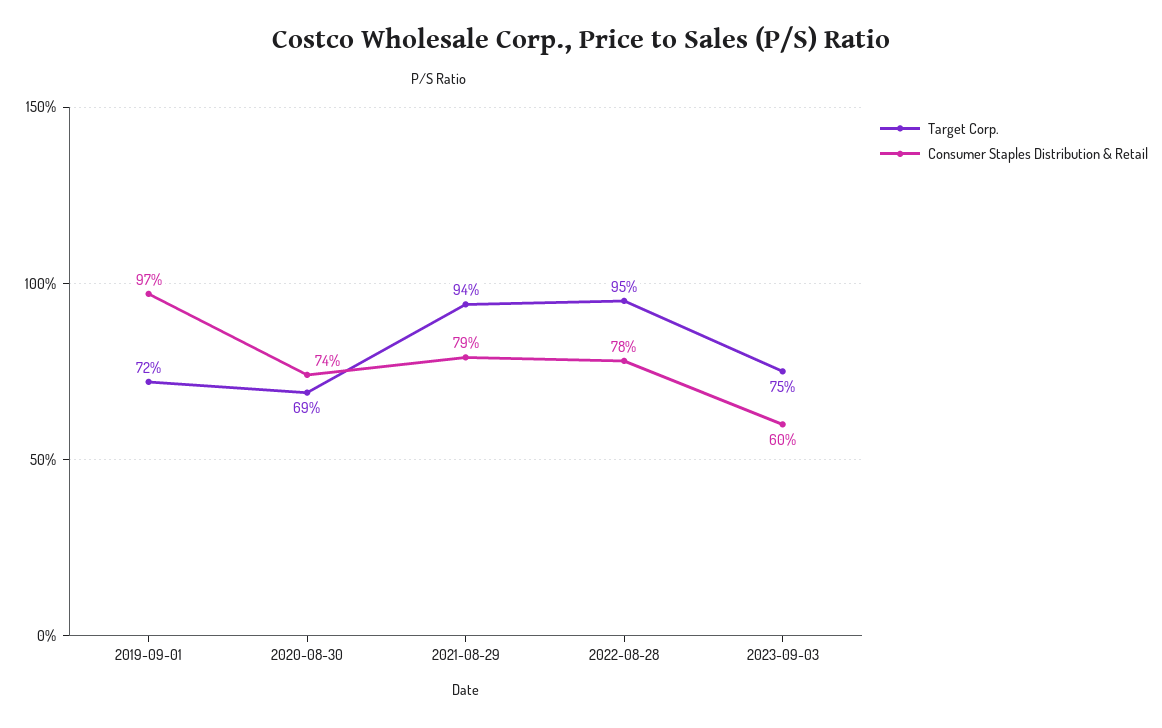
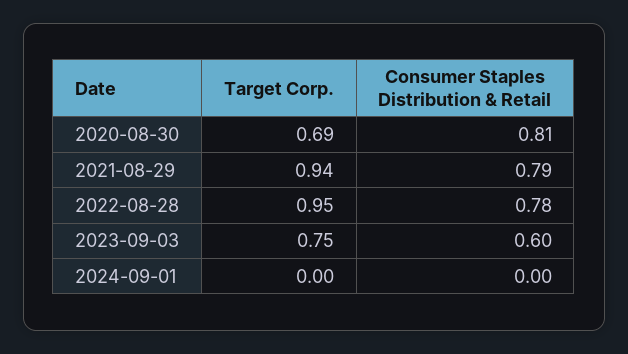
Target Corp., 2019-09-01: 0.72 -> none
Consumer Staples Distribution & Retail, 2019-09-01: 0.97 -> none
Consumer Staples Distribution & Retail, 2020-08-30: 0.74 -> 0.81
Target Corp., 2024-09-01: none -> 0
Consumer Staples Distribution & Retail, 2024-09-01: none -> 0

